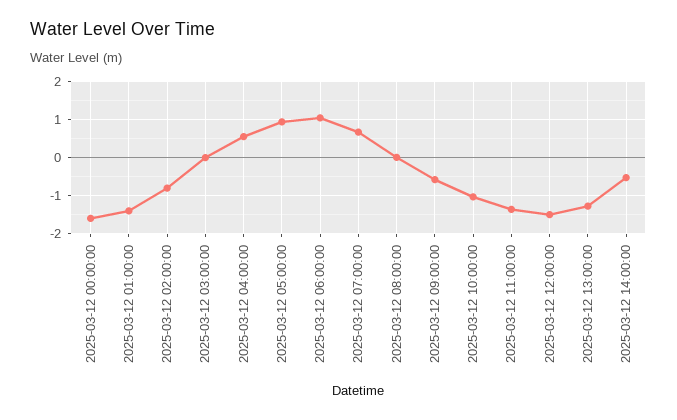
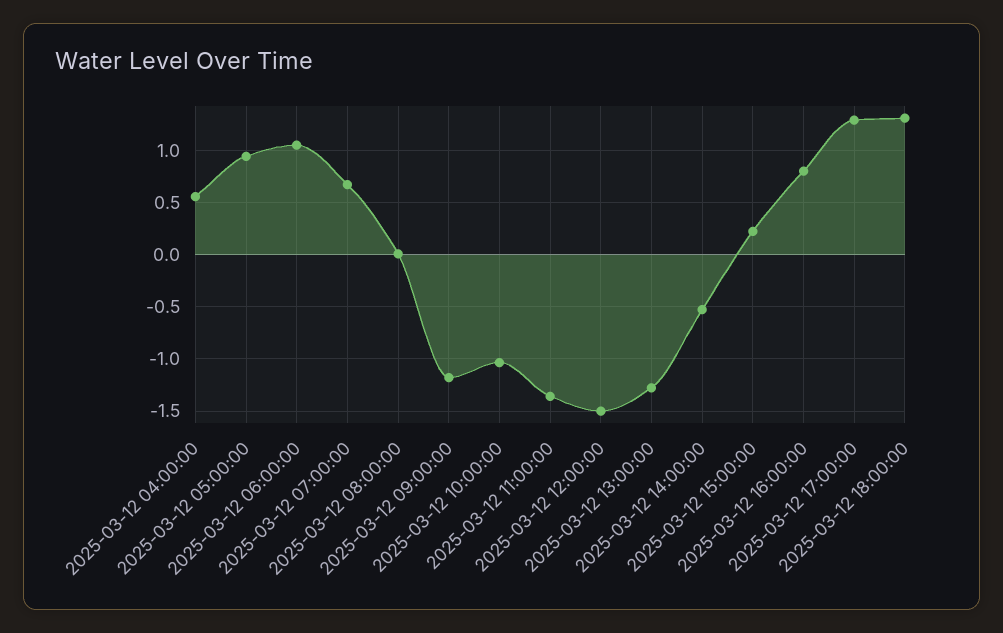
2025-03-12 00:00:00: -1.6 -> none
2025-03-12 01:00:00: -1.4 -> none
2025-03-12 02:00:00: -0.8 -> none
2025-03-12 03:00:00: 0 -> none
2025-03-12 09:00:00: -0.6 -> -1.2
2025-03-12 15:00:00: none -> 0.2
2025-03-12 16:00:00: none -> 0.8
2025-03-12 17:00:00: none -> 1.3
2025-03-12 18:00:00: none -> 1.3

